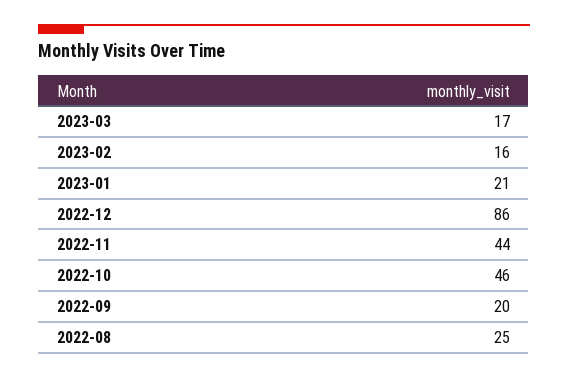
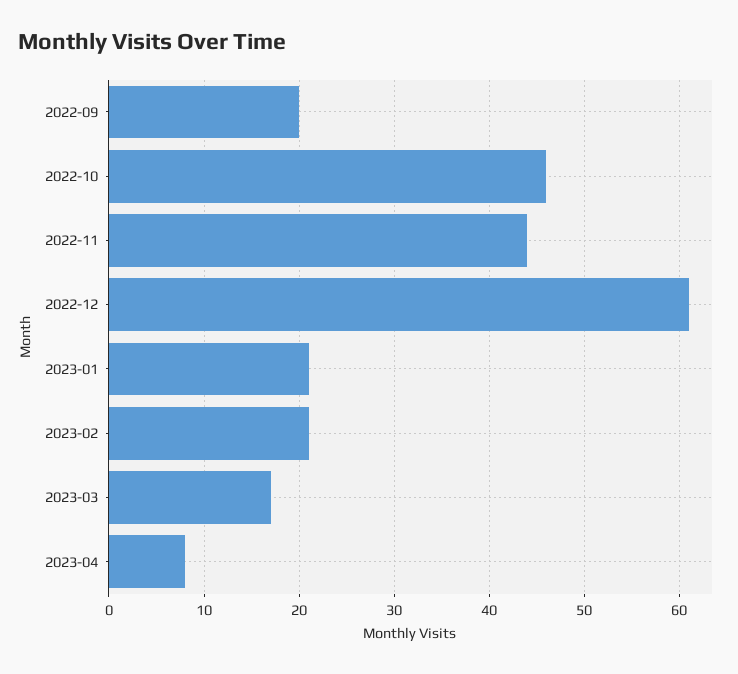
2023-02: 16 -> 21
2022-12: 86 -> 61
2022-08: 25 -> none
2023-04: none -> 8

